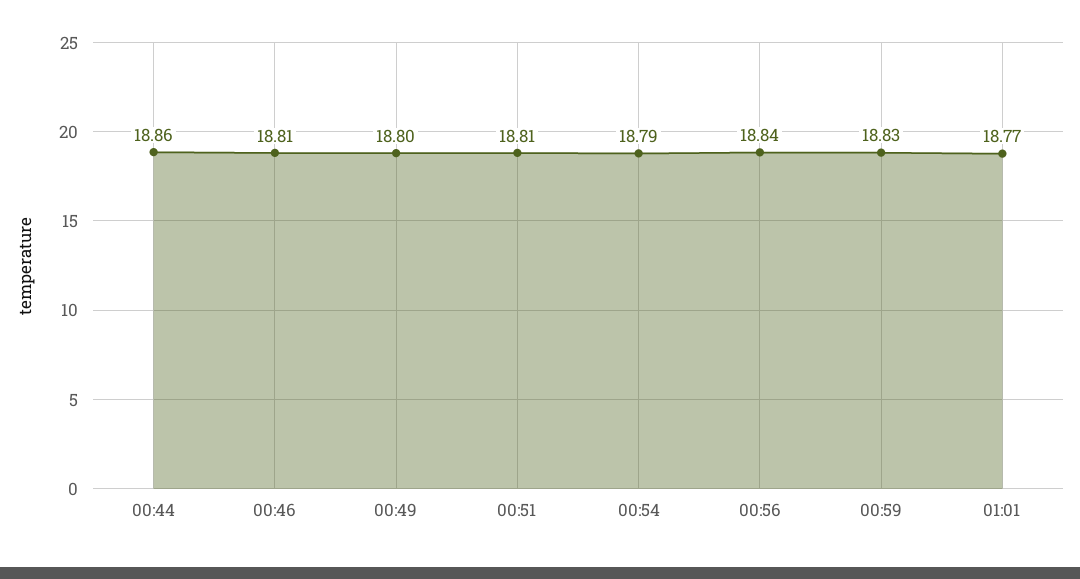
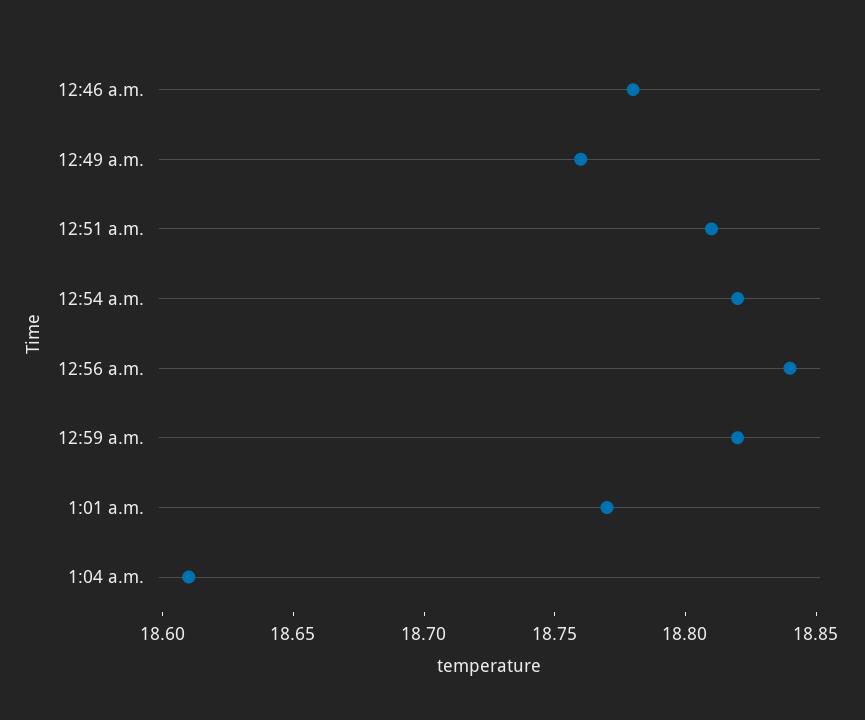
00:44: 18.86 -> none
00:46: 18.81 -> 18.78
00:49: 18.8 -> 18.76
00:54: 18.79 -> 18.82
00:59: 18.83 -> 18.82
1:04 a.m.: none -> 18.61

